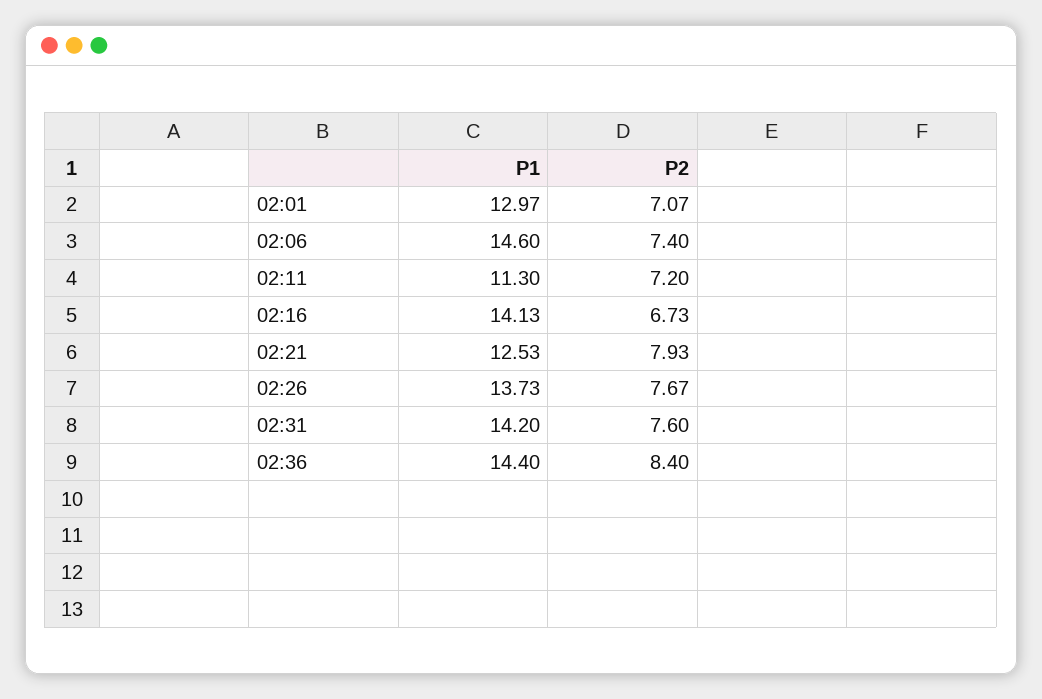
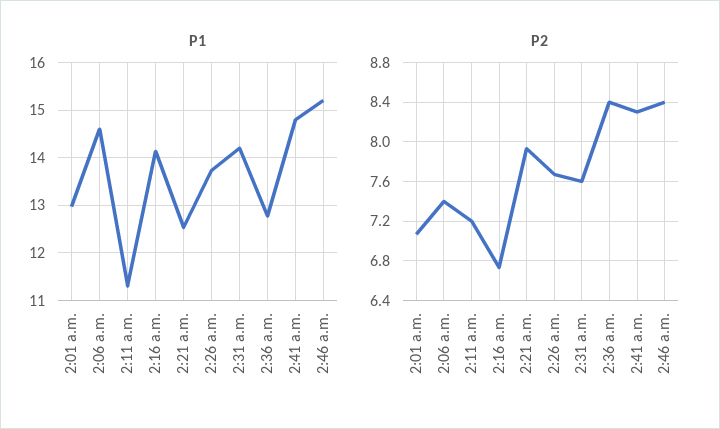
P1, 02:36: 14.4 -> 12.8
P1, 2:41 a.m.: none -> 14.8
P1, 2:46 a.m.: none -> 15.2
P2, 2:41 a.m.: none -> 8.3
P2, 2:46 a.m.: none -> 8.4

